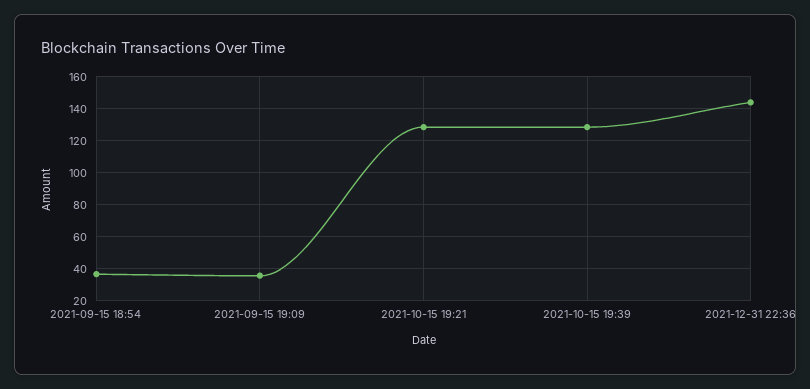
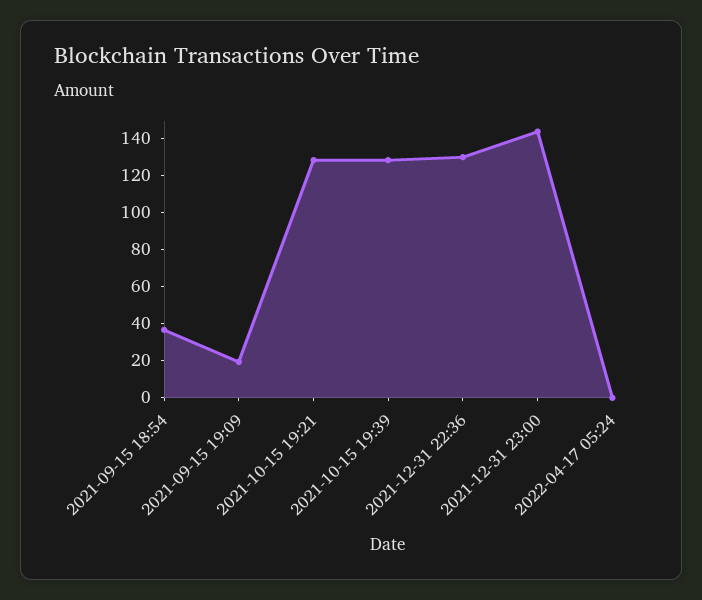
2021-09-15 19:09: 35 -> 20
2021-12-31 22:36: 145 -> 130
2021-12-31 23:00: none -> 145
2022-04-17 05:24: none -> 0

